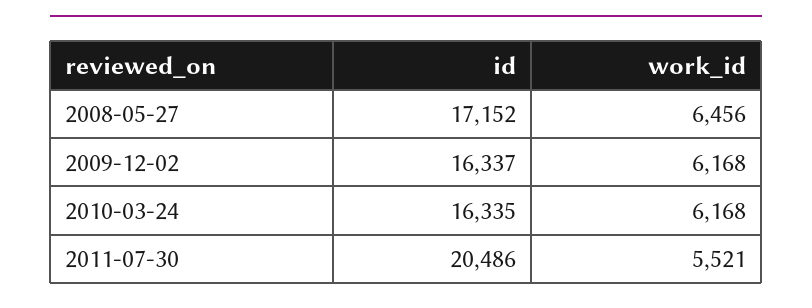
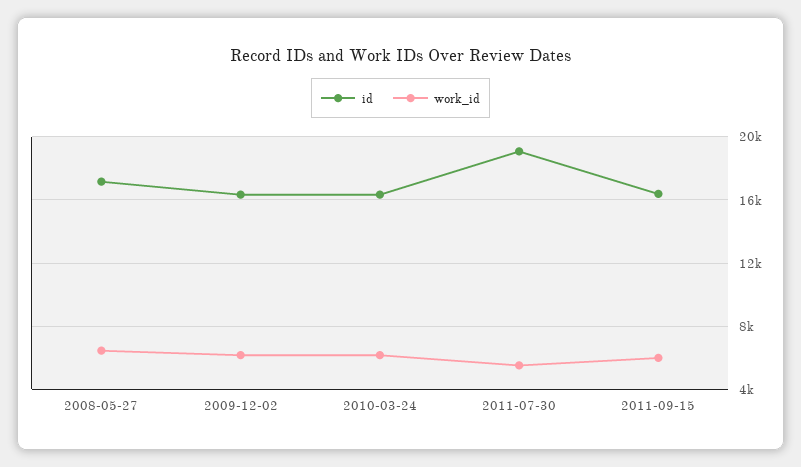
id, 2011-07-30: 20486 -> 19000
id, 2011-09-15: none -> 16500
work_id, 2011-09-15: none -> 6000

